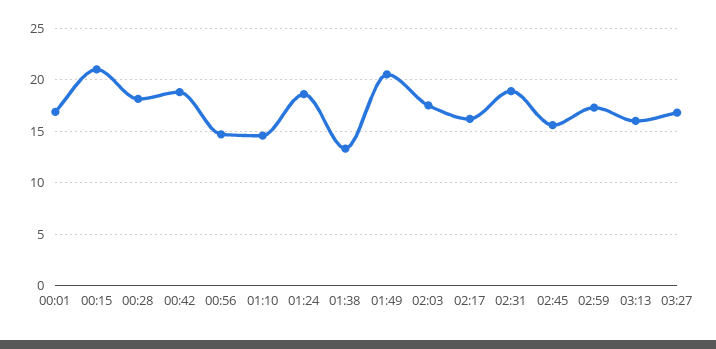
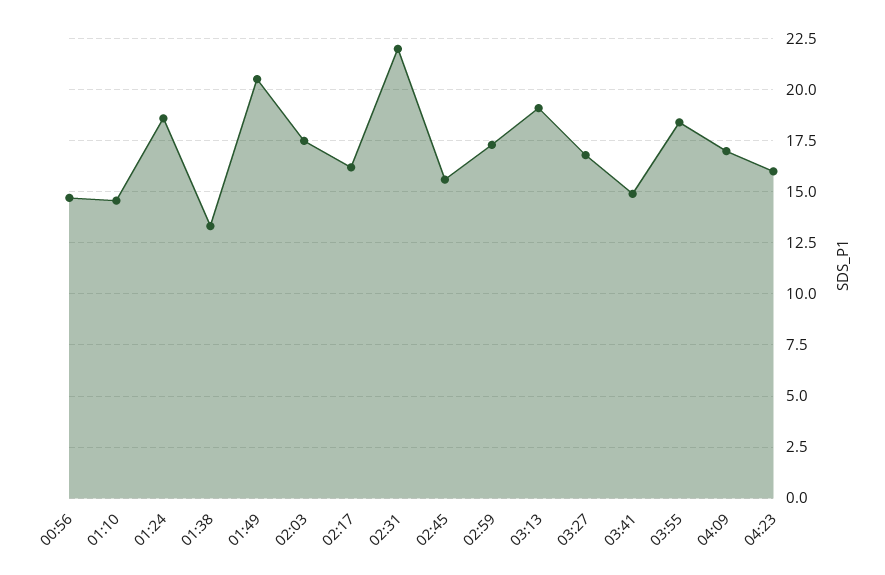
00:01: 17 -> none
00:15: 21 -> none
00:28: 18 -> none
00:42: 19 -> none
02:31: 19 -> 22
03:13: 16 -> 19
03:41: none -> 15
03:55: none -> 18.5
04:09: none -> 17
04:23: none -> 16

